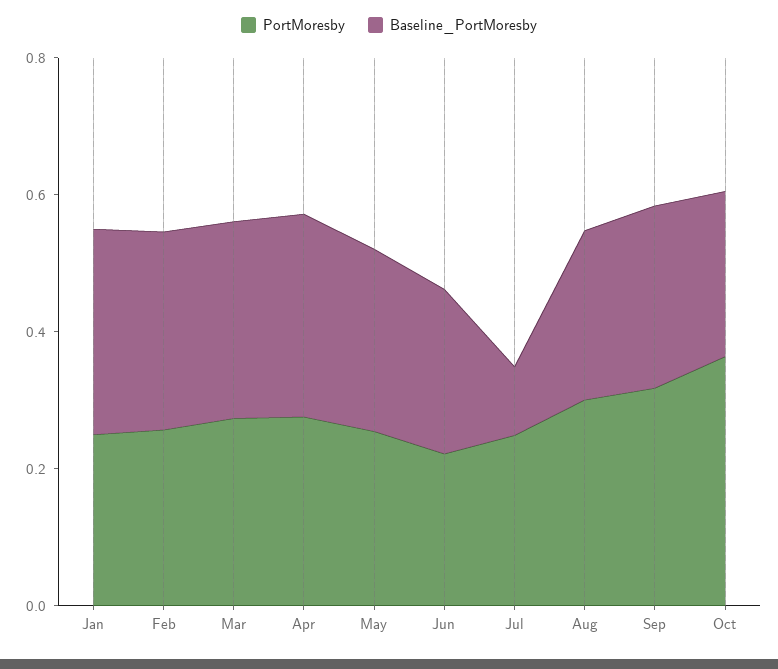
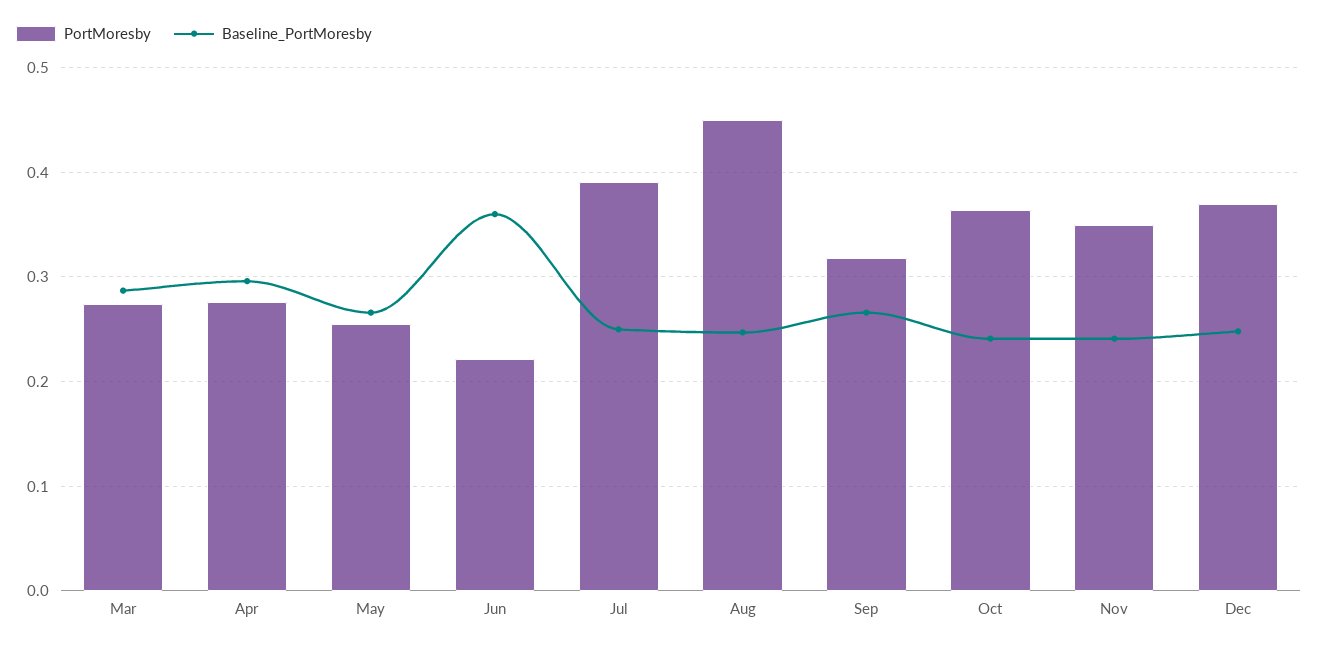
PortMoresby, Jan: 0.25 -> none
Baseline_PortMoresby, Jan: 0.3 -> none
PortMoresby, Feb: 0.25 -> none
Baseline_PortMoresby, Feb: 0.3 -> none
Baseline_PortMoresby, Jun: 0.25 -> 0.36
PortMoresby, Jul: 0.25 -> 0.39
Baseline_PortMoresby, Jul: 0.1 -> 0.25
PortMoresby, Aug: 0.3 -> 0.45
PortMoresby, Nov: none -> 0.35
Baseline_PortMoresby, Nov: none -> 0.24
PortMoresby, Dec: none -> 0.37
Baseline_PortMoresby, Dec: none -> 0.25

